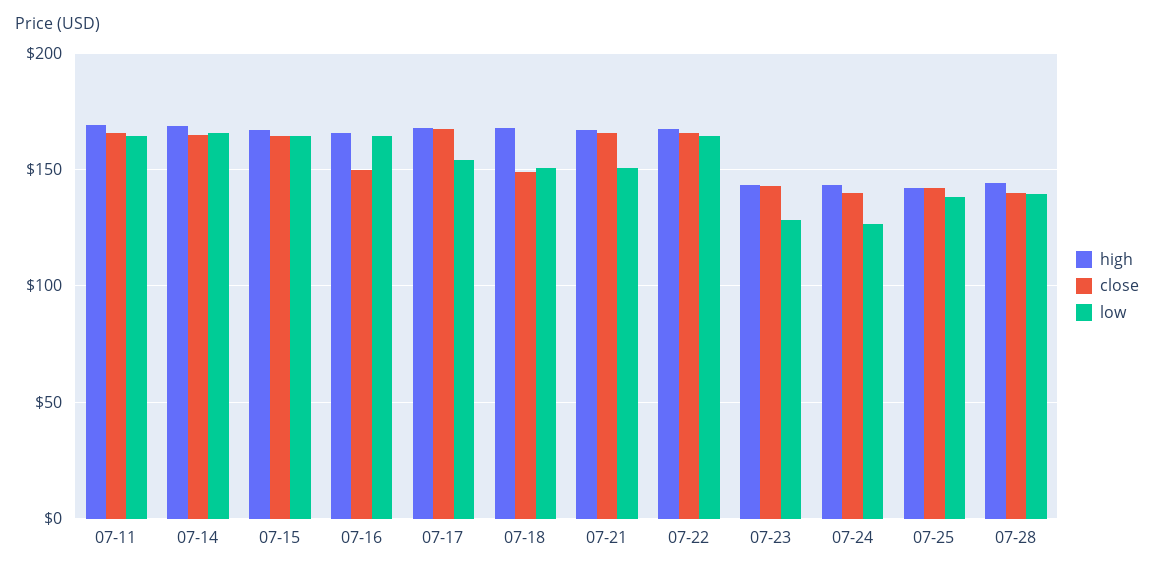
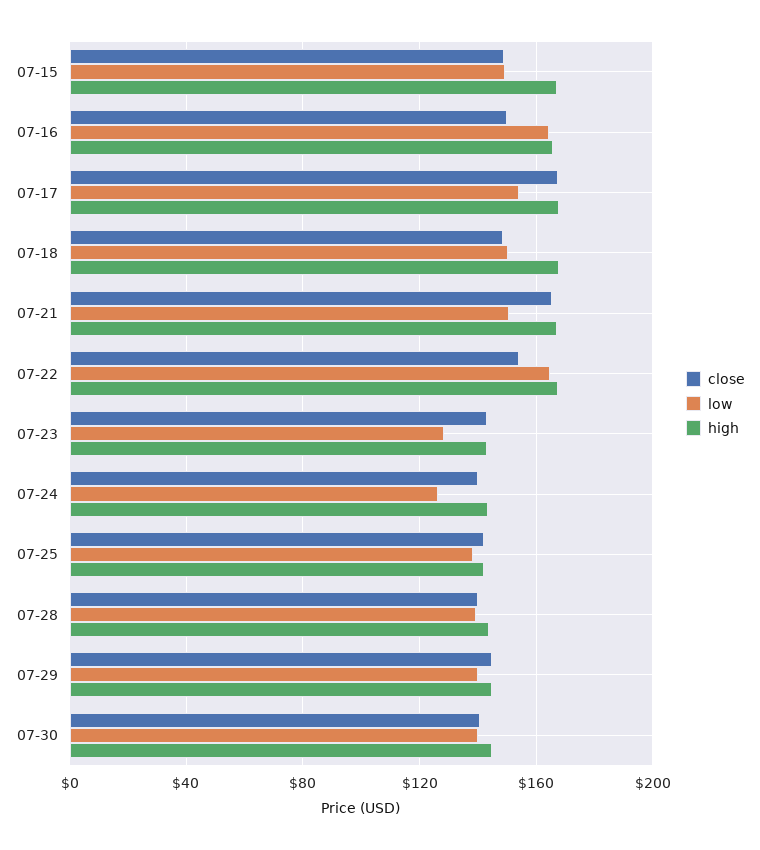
high, 07-11: 170 -> none
close, 07-11: 165 -> none
low, 07-11: 165 -> none
high, 07-14: 170 -> none
close, 07-14: 165 -> none
low, 07-14: 165 -> none
close, 07-15: 165 -> 150
low, 07-15: 165 -> 150
close, 07-22: 165 -> 155
close, 07-29: none -> 145
low, 07-29: none -> 140
high, 07-29: none -> 145
close, 07-30: none -> 140
low, 07-30: none -> 140
high, 07-30: none -> 145

